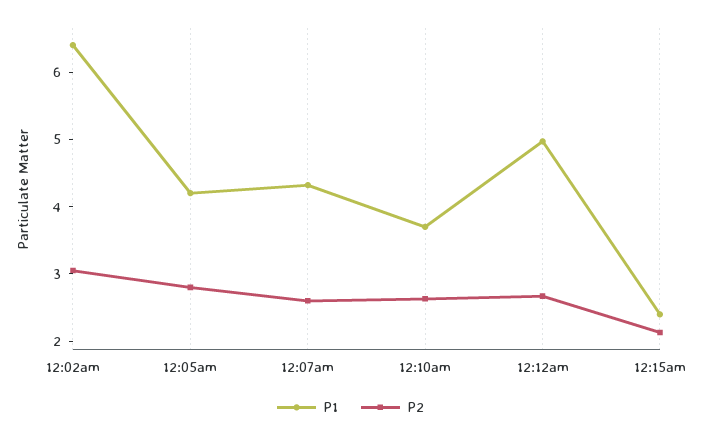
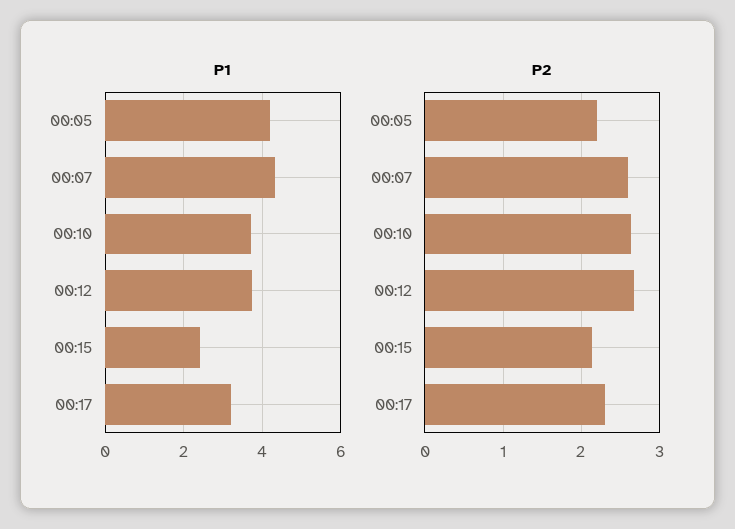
P1, 12:02am: 6.4 -> none
P2, 12:02am: 3 -> none
P2, 12:05am: 2.8 -> 2.2
P1, 12:12am: 5 -> 3.8
P1, 00:17: none -> 3.2
P2, 00:17: none -> 2.3

